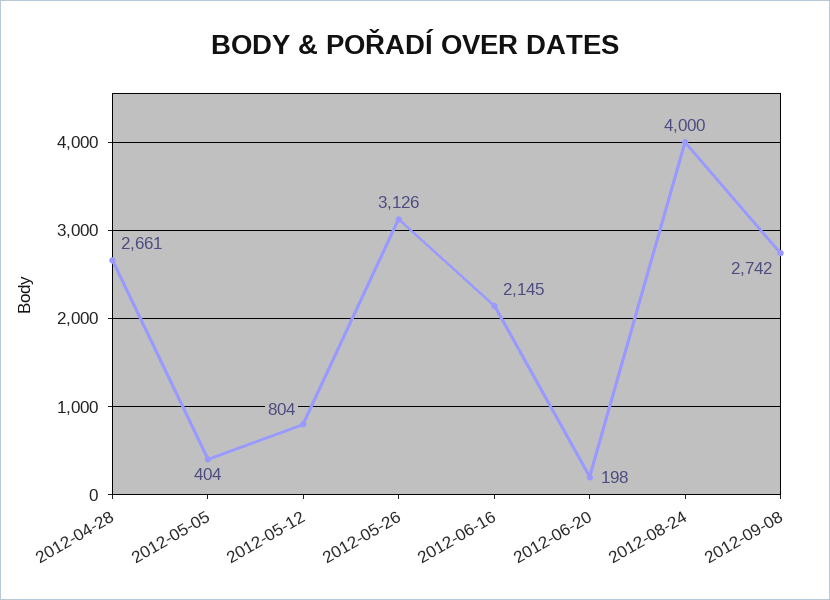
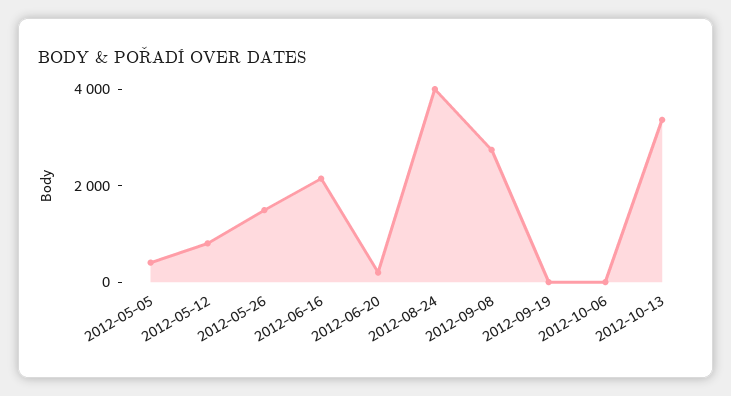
2012-04-28: 2661 -> none
2012-05-26: 3126 -> 1500
2012-09-19: none -> 0
2012-10-06: none -> 0
2012-10-13: none -> 3500

